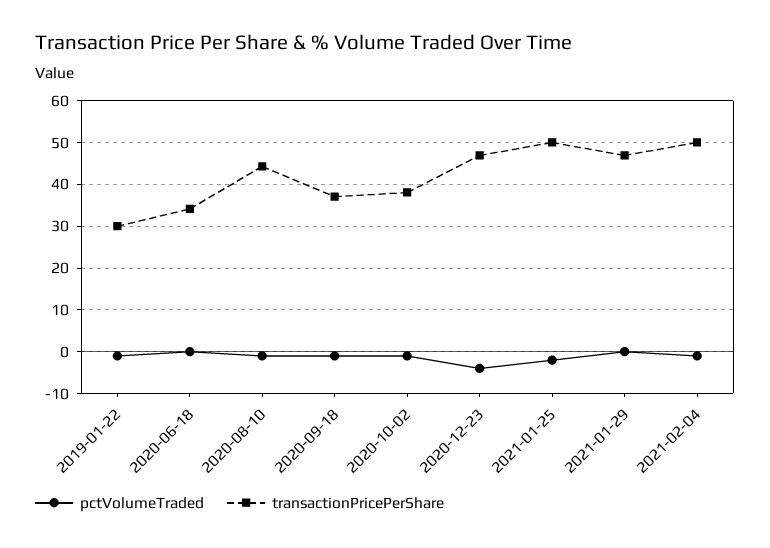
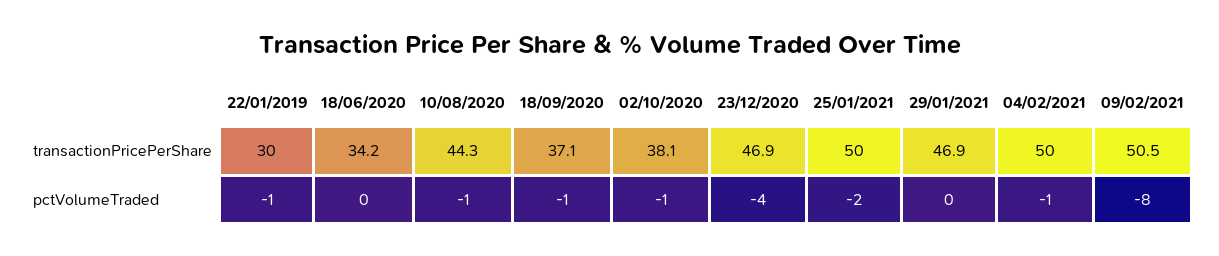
transactionPricePerShare, 09/02/2021: none -> 50.5
pctVolumeTraded, 09/02/2021: none -> -8

